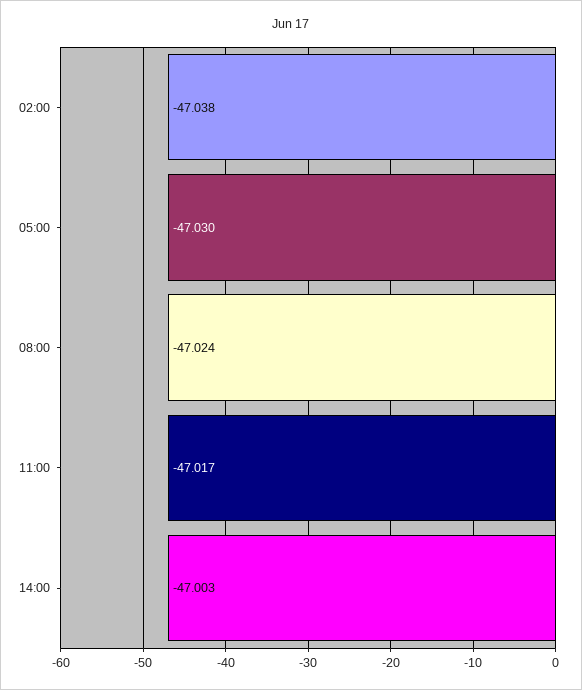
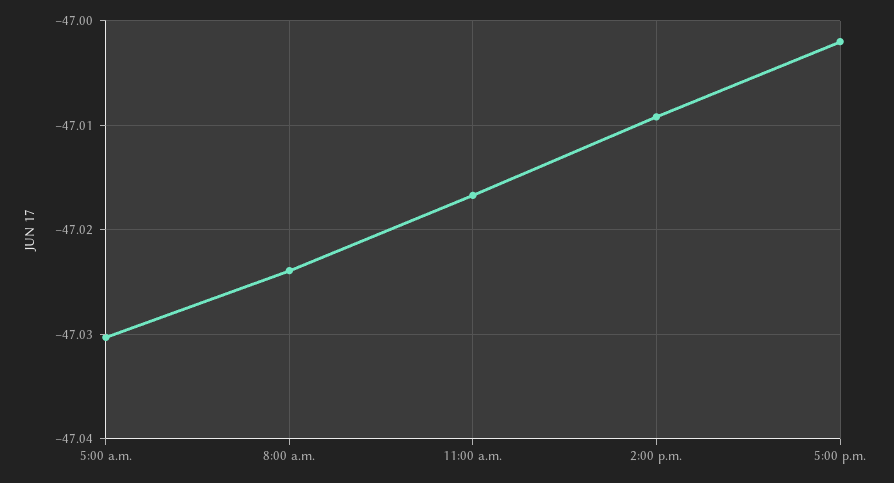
02:00: -47.038 -> none
14:00: -47.003 -> -47.009
5:00 p.m.: none -> -47.002

